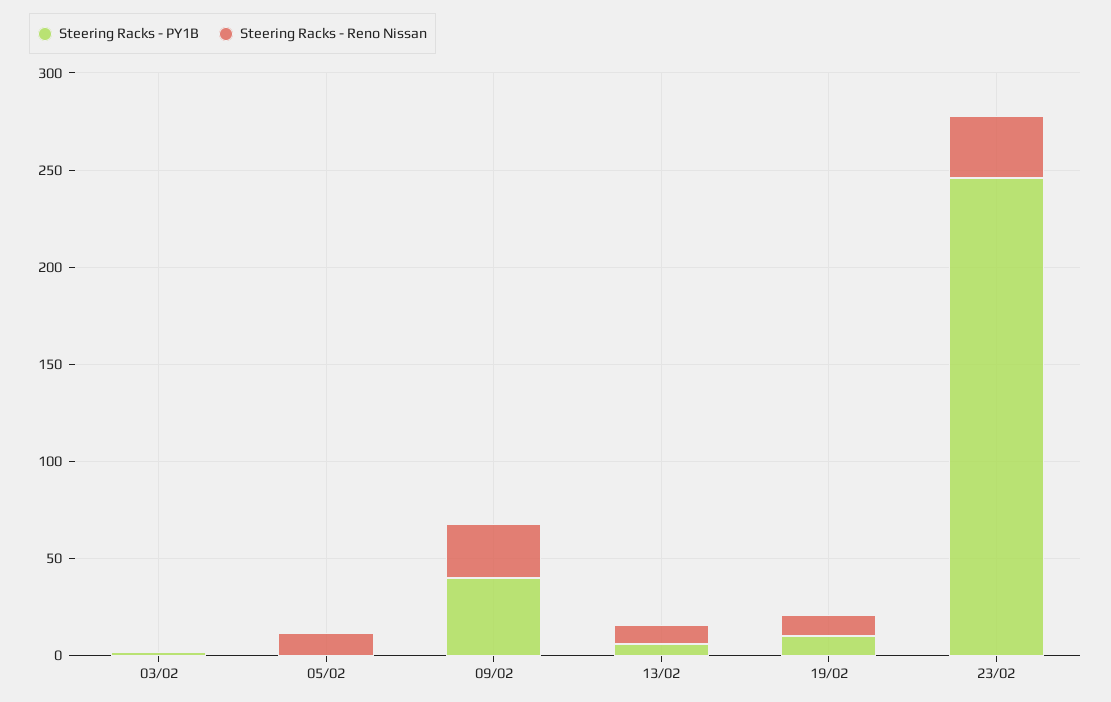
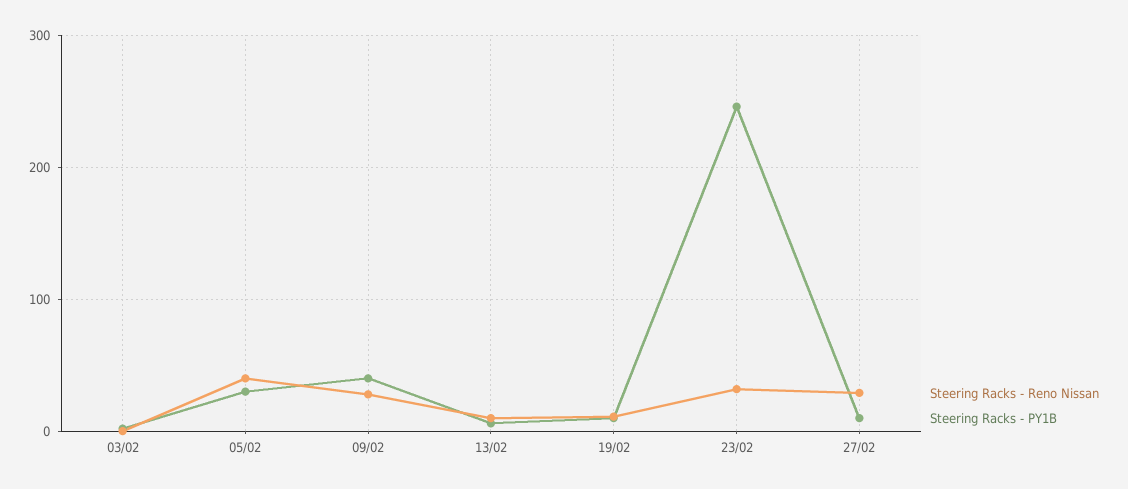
Steering Racks - PY1B, 05/02: 0 -> 30
Steering Racks - Reno Nissan, 05/02: 10 -> 40
Steering Racks - Reno Nissan, 27/02: none -> 30
Steering Racks - PY1B, 27/02: none -> 10

